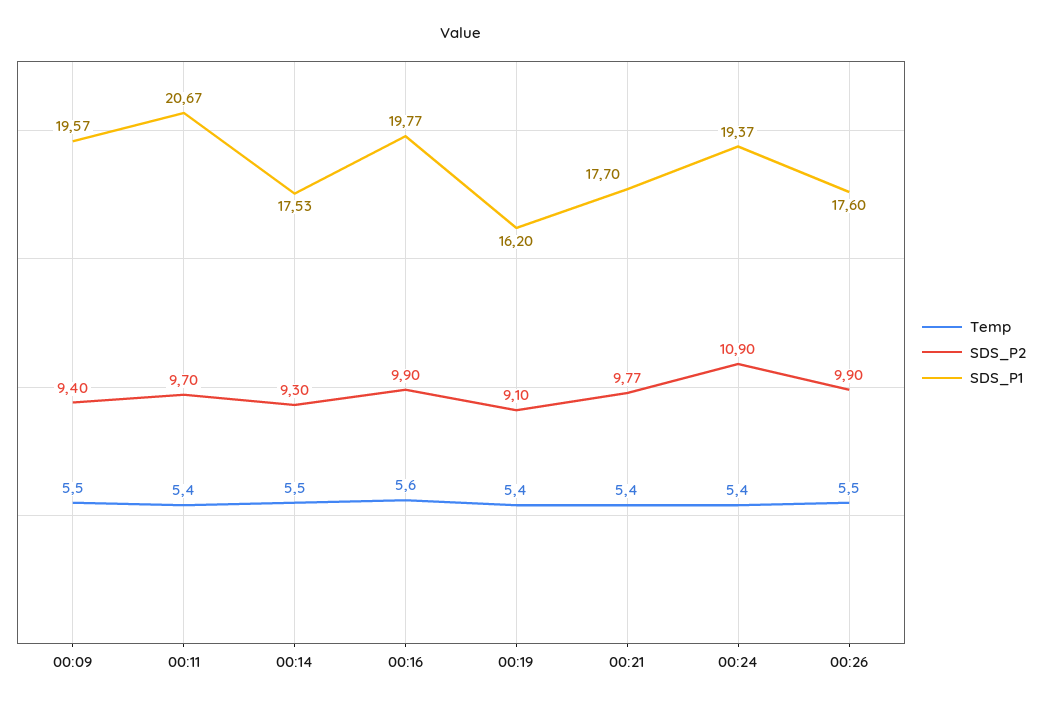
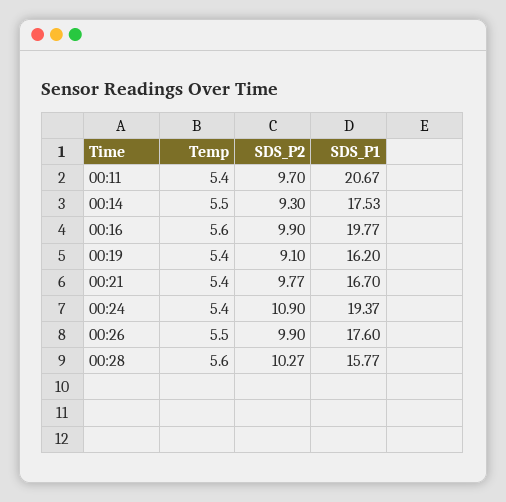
Temp, 00:09: 5.5 -> none
SDS_P2, 00:09: 9.4 -> none
SDS_P1, 00:09: 19.57 -> none
SDS_P1, 00:21: 17.7 -> 16.7
Temp, 00:28: none -> 5.6
SDS_P2, 00:28: none -> 10.27
SDS_P1, 00:28: none -> 15.77

